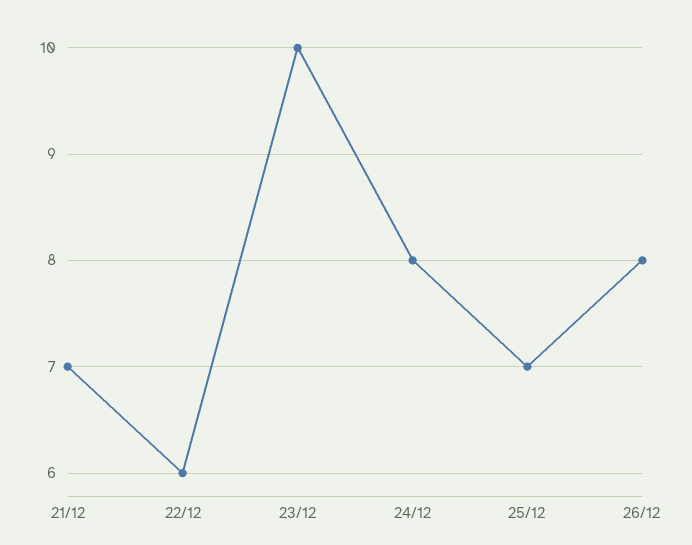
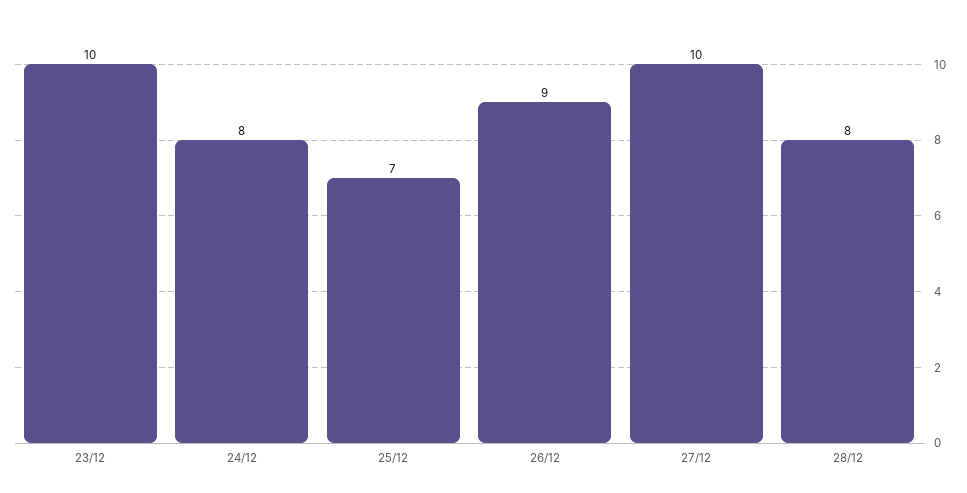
21/12: 7 -> none
22/12: 6 -> none
26/12: 8 -> 9
27/12: none -> 10
28/12: none -> 8

